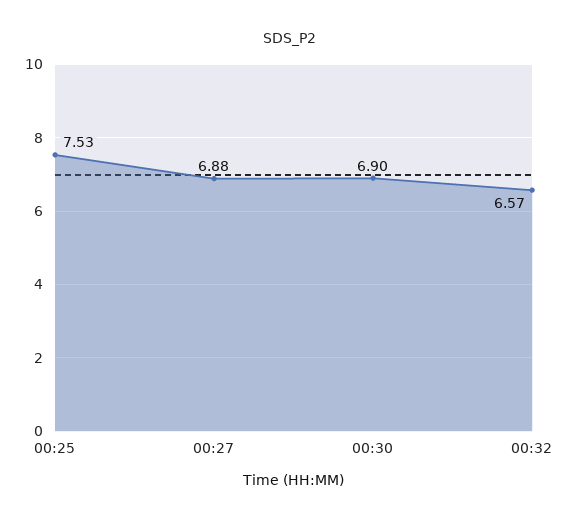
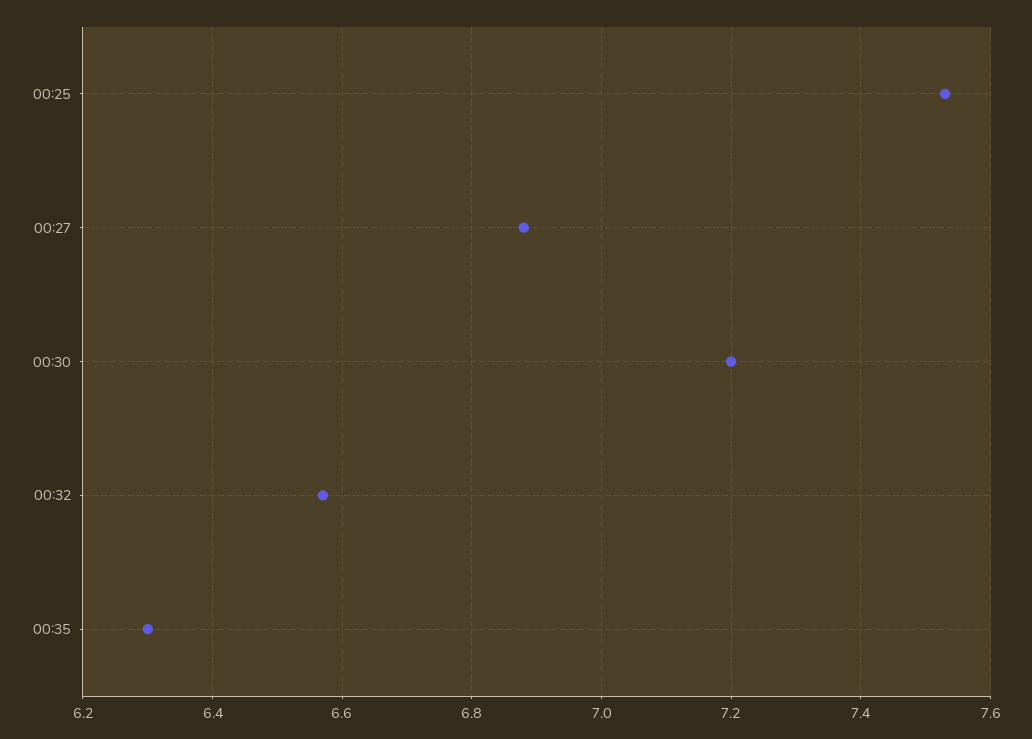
00:30: 6.9 -> 7.2
00:35: none -> 6.3

